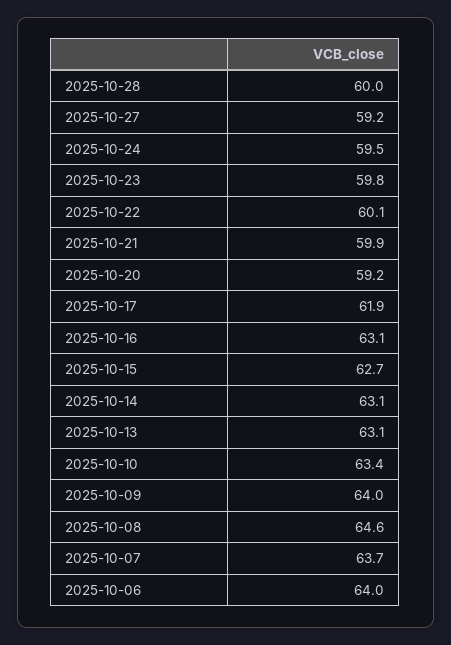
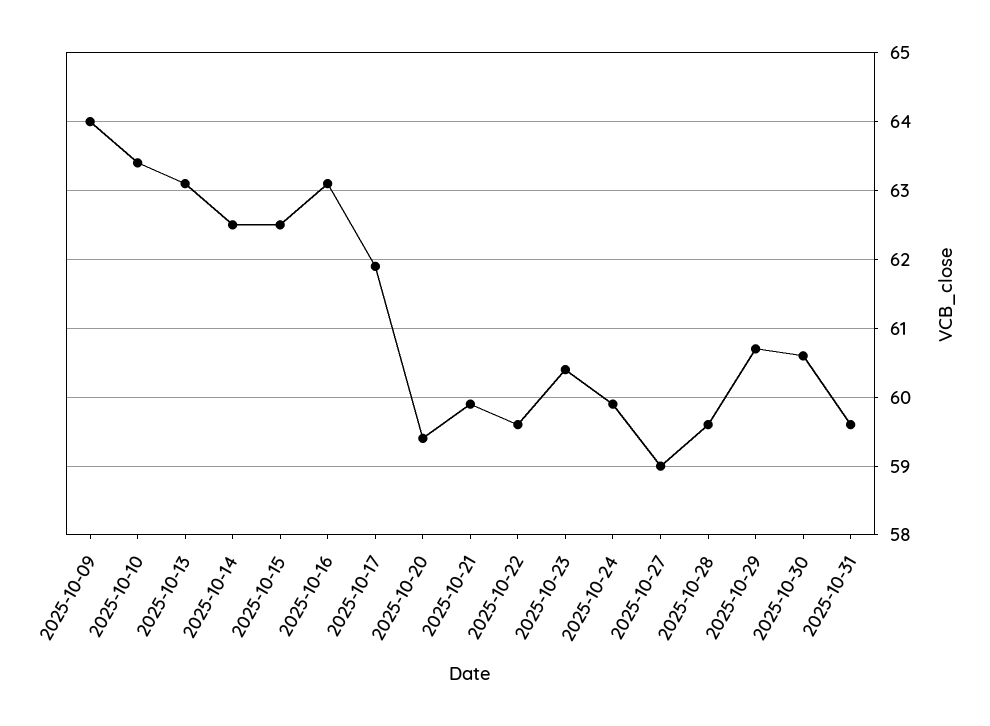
2025-10-28: 60 -> 59.6
2025-10-27: 59.2 -> 59
2025-10-24: 59.5 -> 59.9
2025-10-23: 59.8 -> 60.4
2025-10-22: 60.1 -> 59.6
2025-10-20: 59.2 -> 59.4
2025-10-15: 62.7 -> 62.5
2025-10-14: 63.1 -> 62.5
2025-10-08: 64.6 -> none
2025-10-07: 63.7 -> none
2025-10-06: 64 -> none
2025-10-29: none -> 60.7
2025-10-30: none -> 60.6
2025-10-31: none -> 59.6

